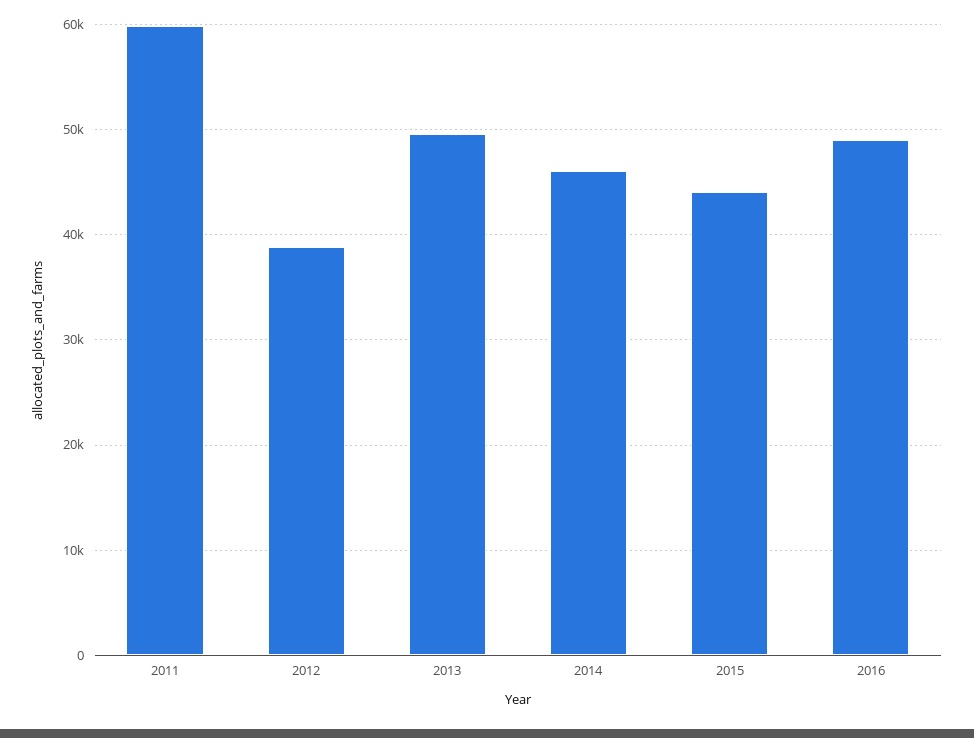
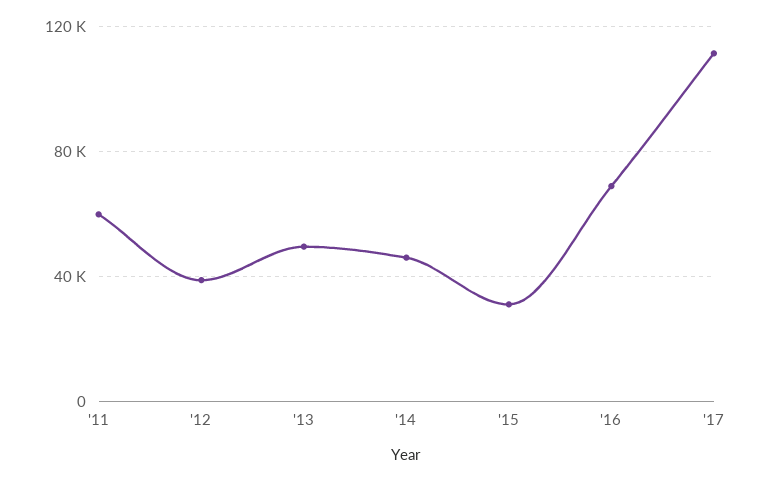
2015: 44000 -> 30000
2016: 49000 -> 70000
'17: none -> 110000

